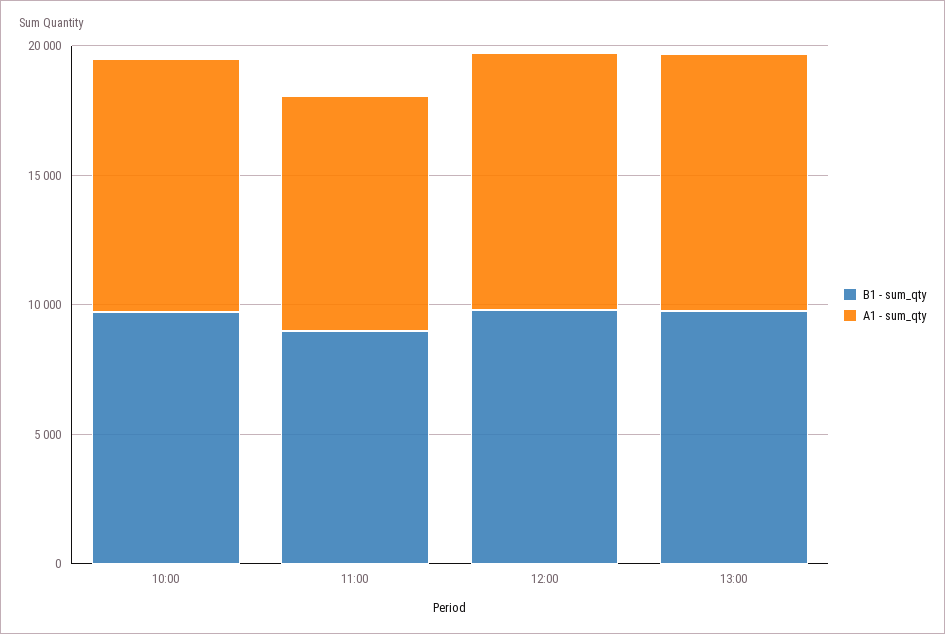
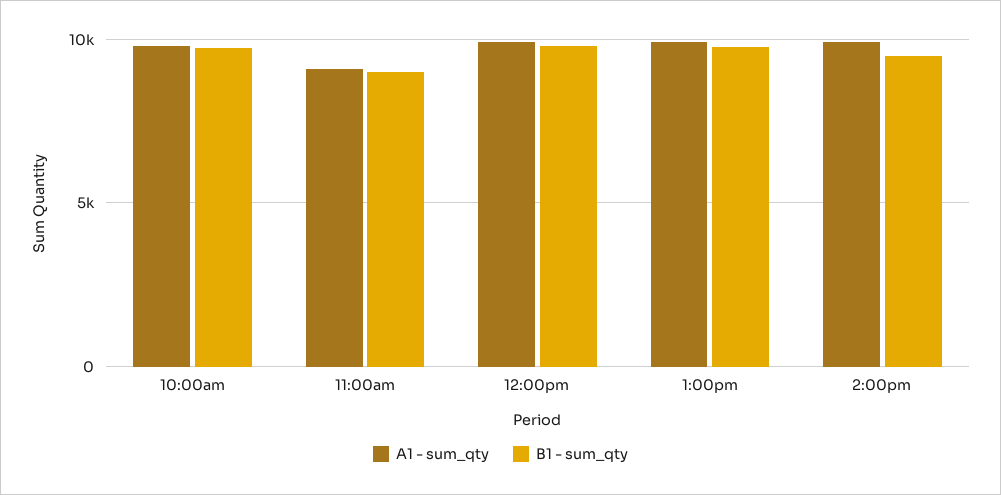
A1 - sum_qty, 2:00pm: none -> 10000
B1 - sum_qty, 2:00pm: none -> 9500

